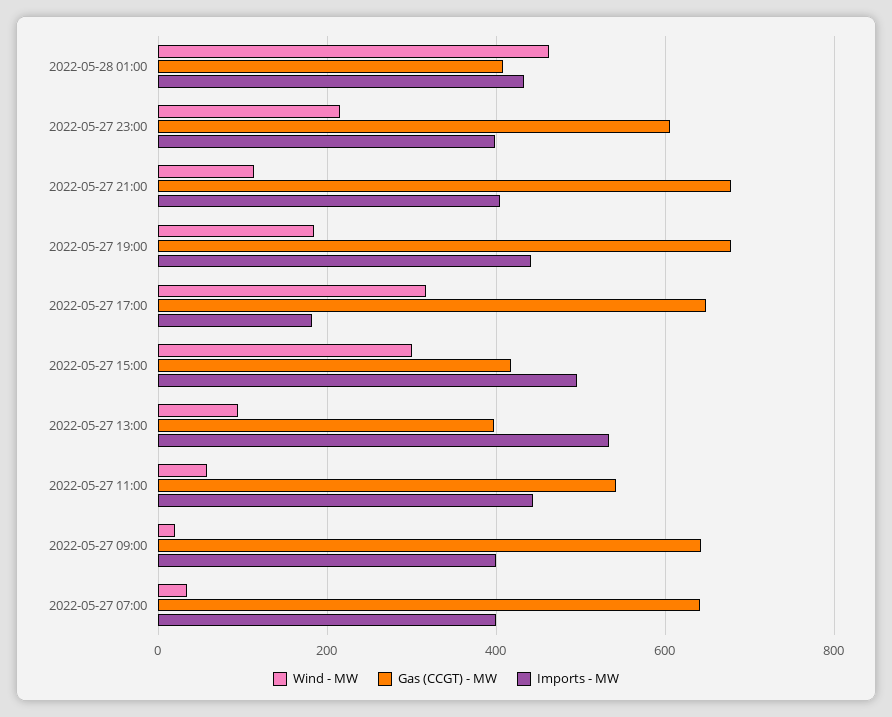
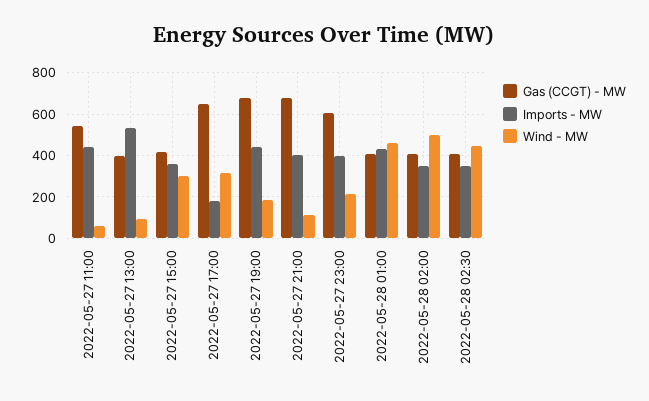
Imports - MW, 2022-05-27 15:00: 500 -> 350
Wind - MW, 2022-05-27 09:00: 20 -> none
Gas (CCGT) - MW, 2022-05-27 09:00: 640 -> none
Imports - MW, 2022-05-27 09:00: 400 -> none
Wind - MW, 2022-05-27 07:00: 40 -> none
Gas (CCGT) - MW, 2022-05-27 07:00: 640 -> none
Imports - MW, 2022-05-27 07:00: 400 -> none
Gas (CCGT) - MW, 2022-05-28 02:00: none -> 400
Imports - MW, 2022-05-28 02:00: none -> 350
Wind - MW, 2022-05-28 02:00: none -> 500
Gas (CCGT) - MW, 2022-05-28 02:30: none -> 400
Imports - MW, 2022-05-28 02:30: none -> 350
Wind - MW, 2022-05-28 02:30: none -> 450

